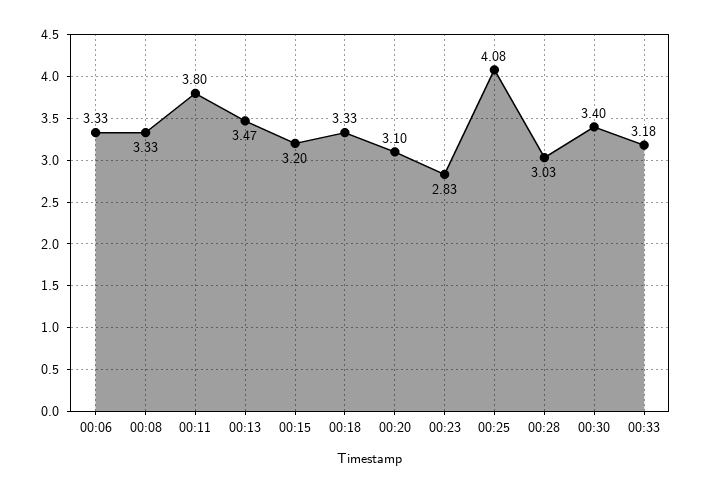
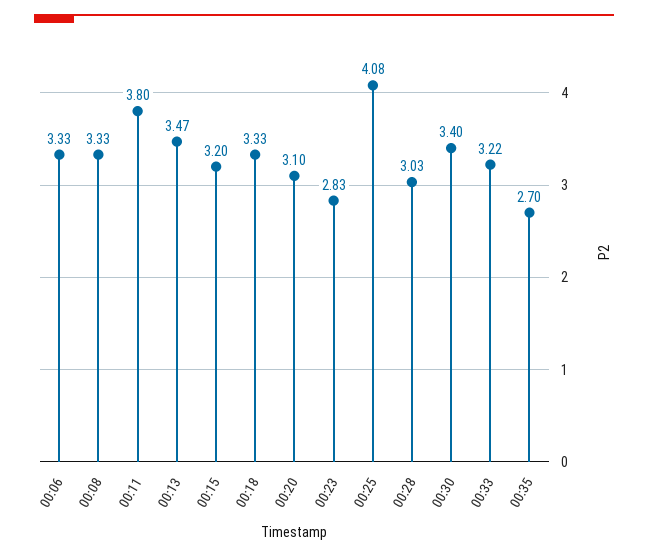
00:33: 3.18 -> 3.22
00:35: none -> 2.7

